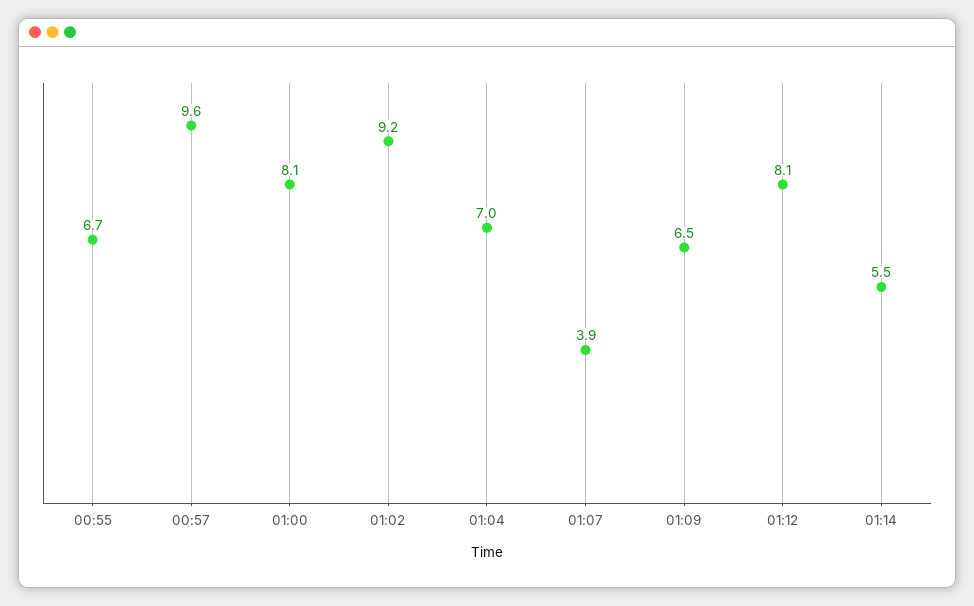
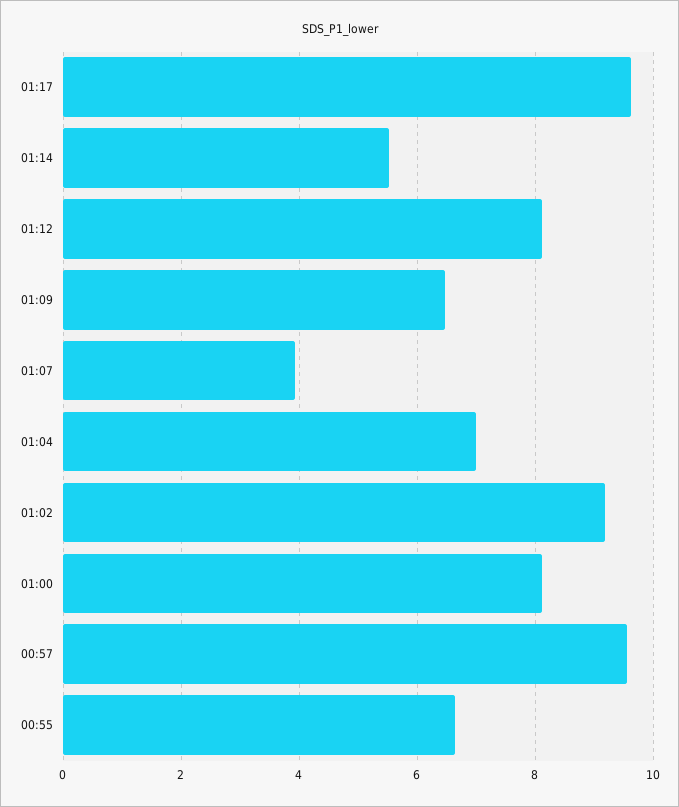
01:17: none -> 9.6

